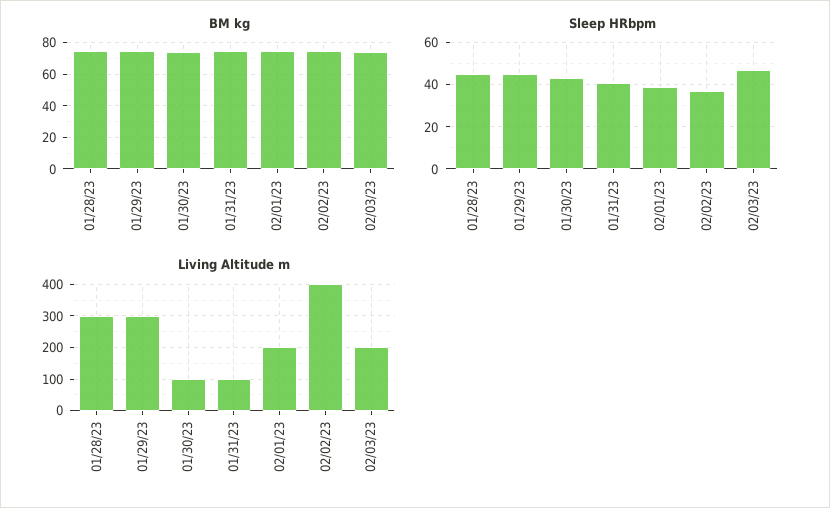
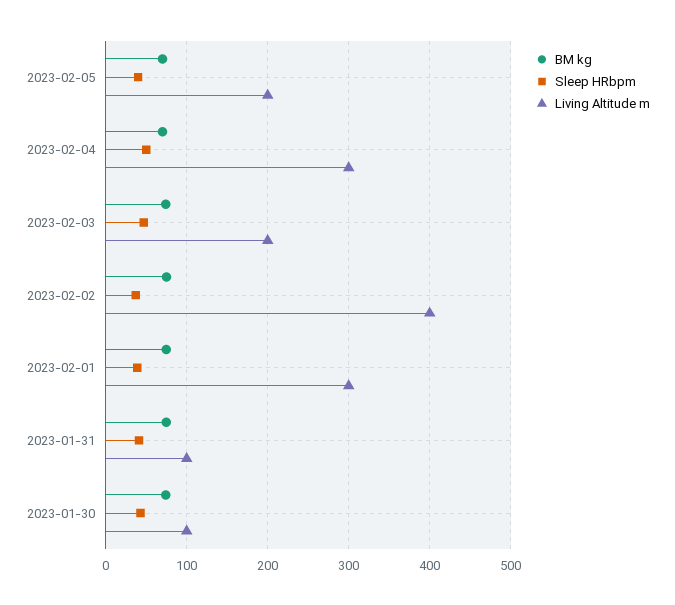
BM kg, 01/28/23: 75 -> none
BM kg, 01/29/23: 75 -> none
Sleep HRbpm, 01/28/23: 45 -> none
Sleep HRbpm, 01/29/23: 45 -> none
Living Altitude m, 01/28/23: 300 -> none
Living Altitude m, 01/29/23: 300 -> none
Living Altitude m, 02/01/23: 200 -> 300
BM kg, 2023-02-05: none -> 70
Sleep HRbpm, 2023-02-05: none -> 40
Living Altitude m, 2023-02-05: none -> 200
BM kg, 2023-02-04: none -> 70
Sleep HRbpm, 2023-02-04: none -> 50
Living Altitude m, 2023-02-04: none -> 300

